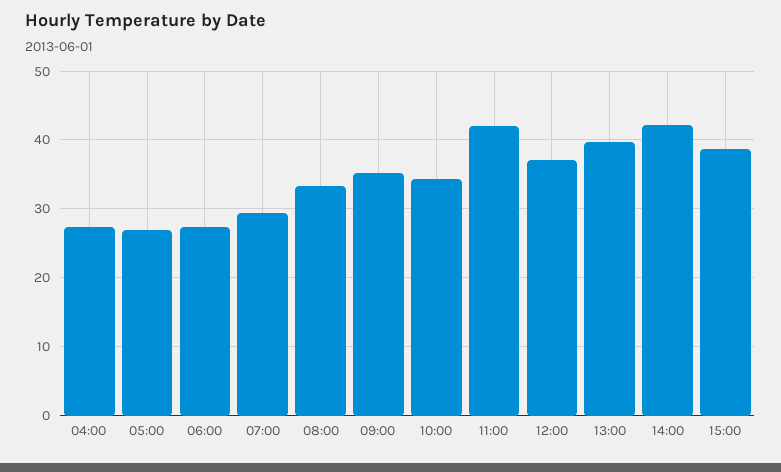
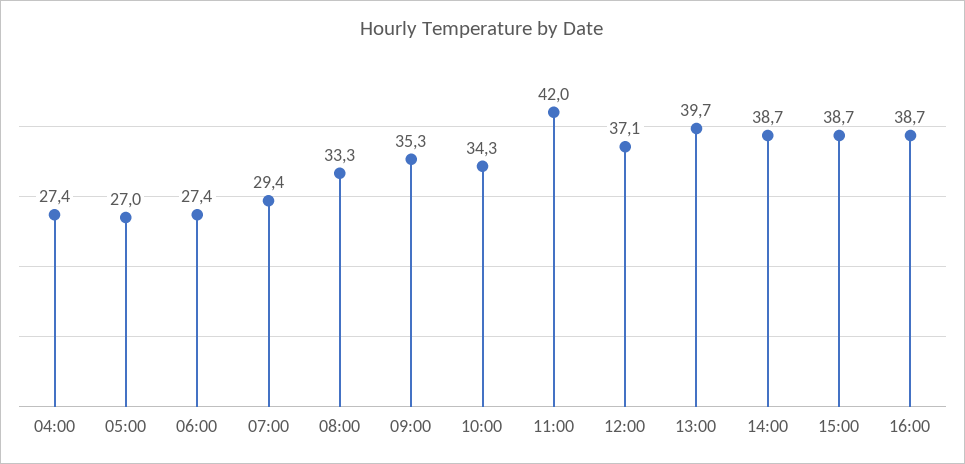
14:00: 42 -> 38.7
16:00: none -> 38.7

